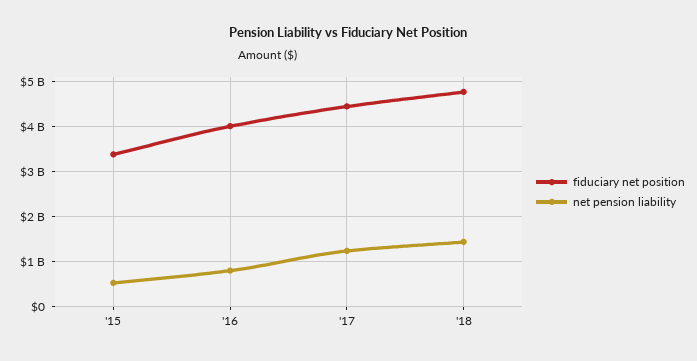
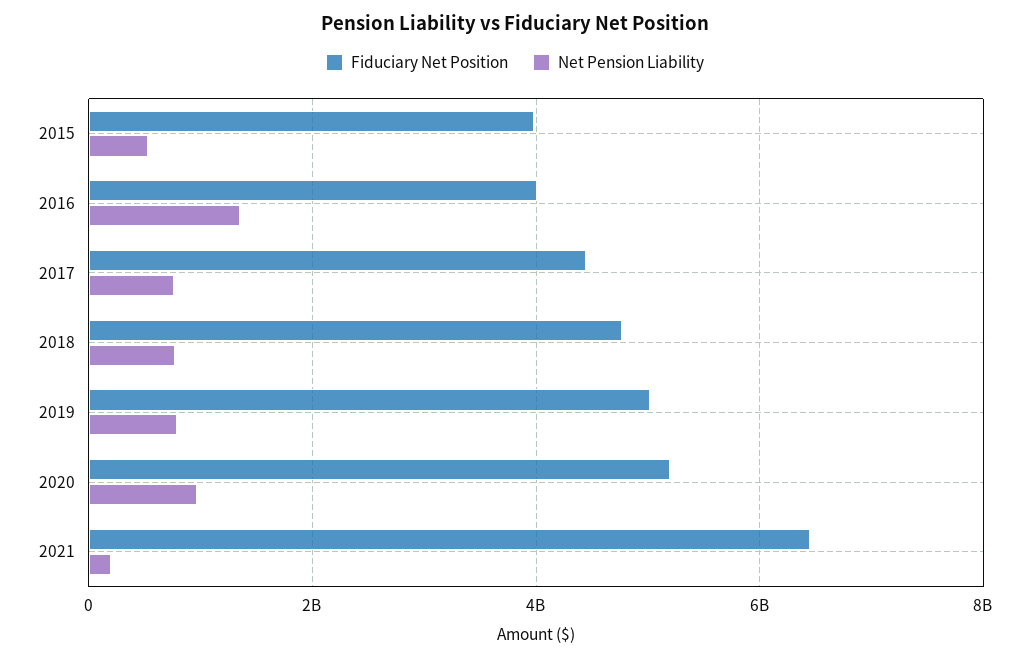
fiduciary net position, '15: 3400000000 -> 4000000000
net pension liability, '16: 800000000 -> 1400000000
net pension liability, '17: 1200000000 -> 800000000
net pension liability, '18: 1400000000 -> 800000000
fiduciary net position, 2019: none -> 5000000000
net pension liability, 2019: none -> 800000000
fiduciary net position, 2020: none -> 5200000000
net pension liability, 2020: none -> 1000000000
fiduciary net position, 2021: none -> 6400000000
net pension liability, 2021: none -> 200000000

